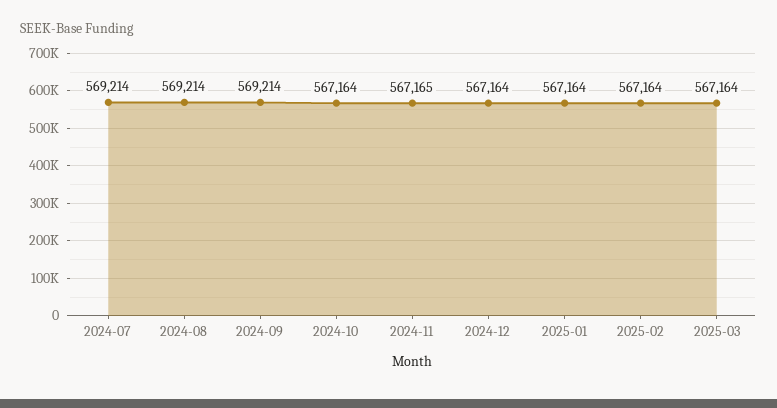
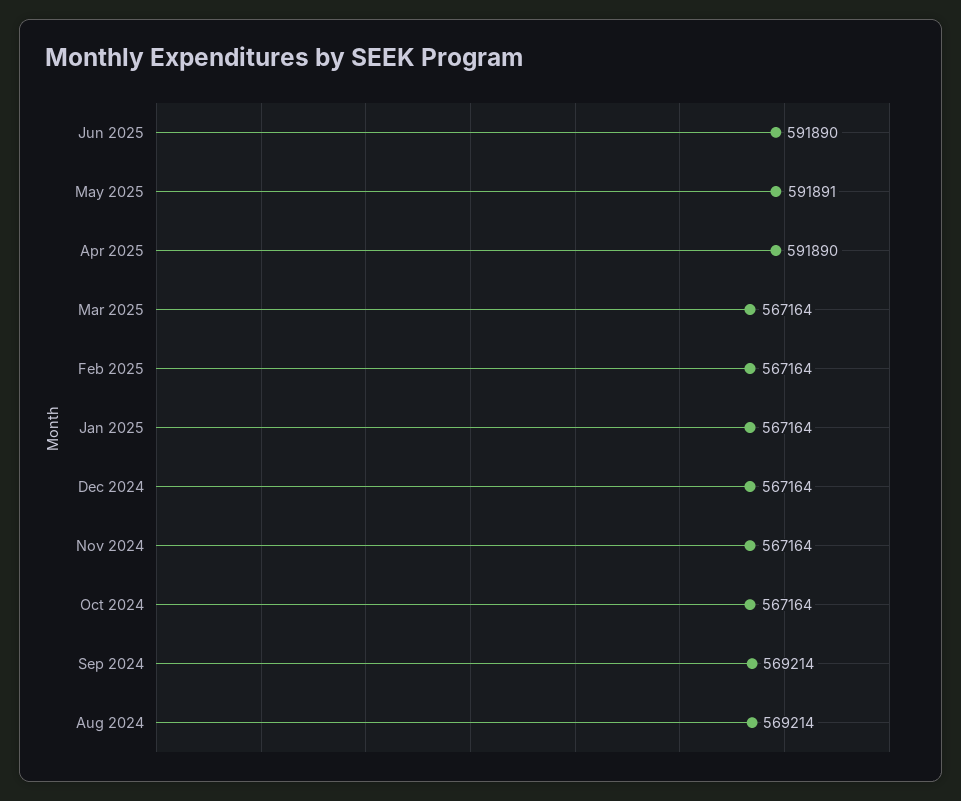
2024-07: 569214 -> none
2024-11: 567165 -> 567164
Jun 2025: none -> 591890
May 2025: none -> 591891
Apr 2025: none -> 591890

